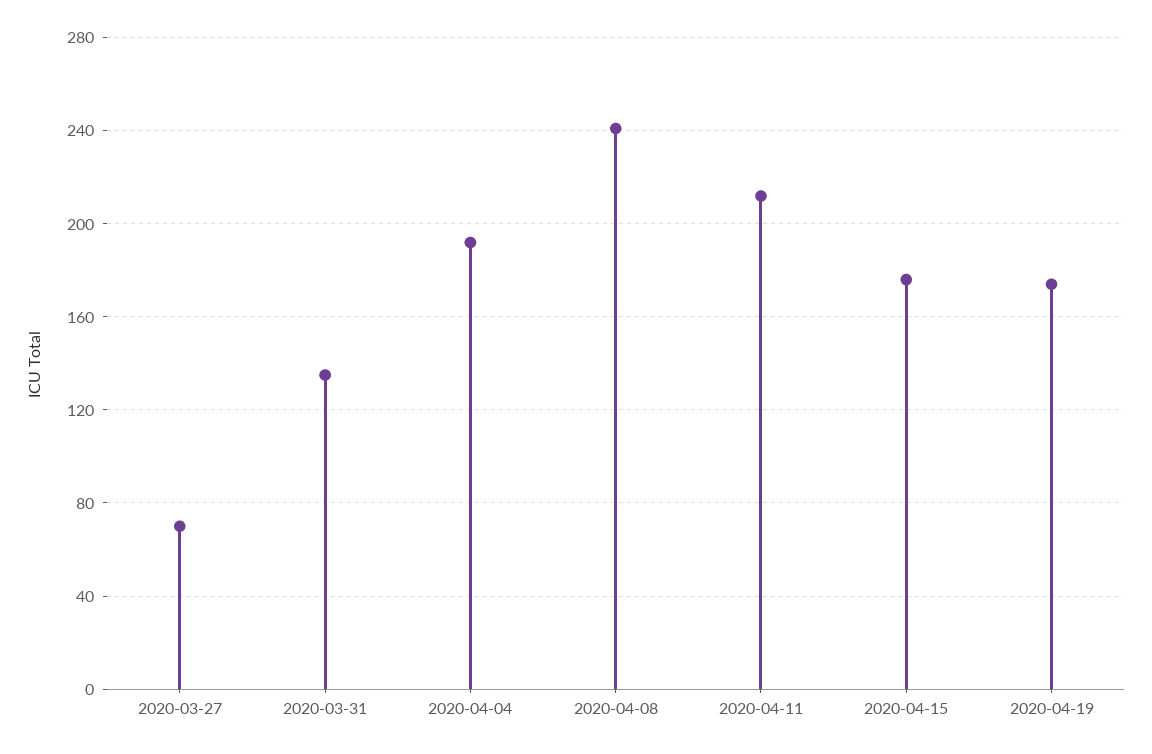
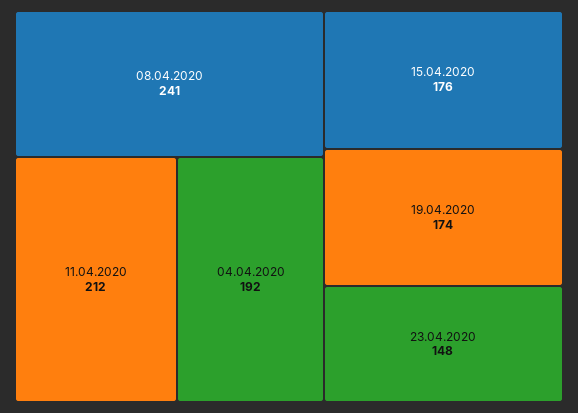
2020-03-27: 70 -> none
2020-03-31: 135 -> none
23.04.2020: none -> 148

